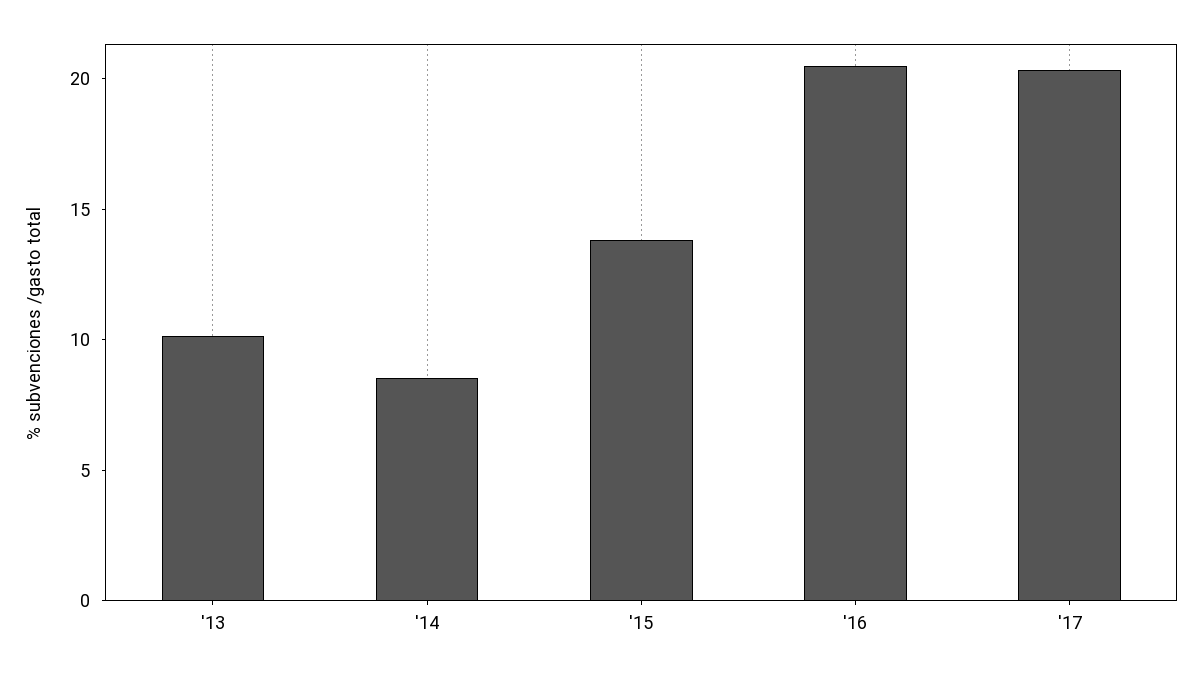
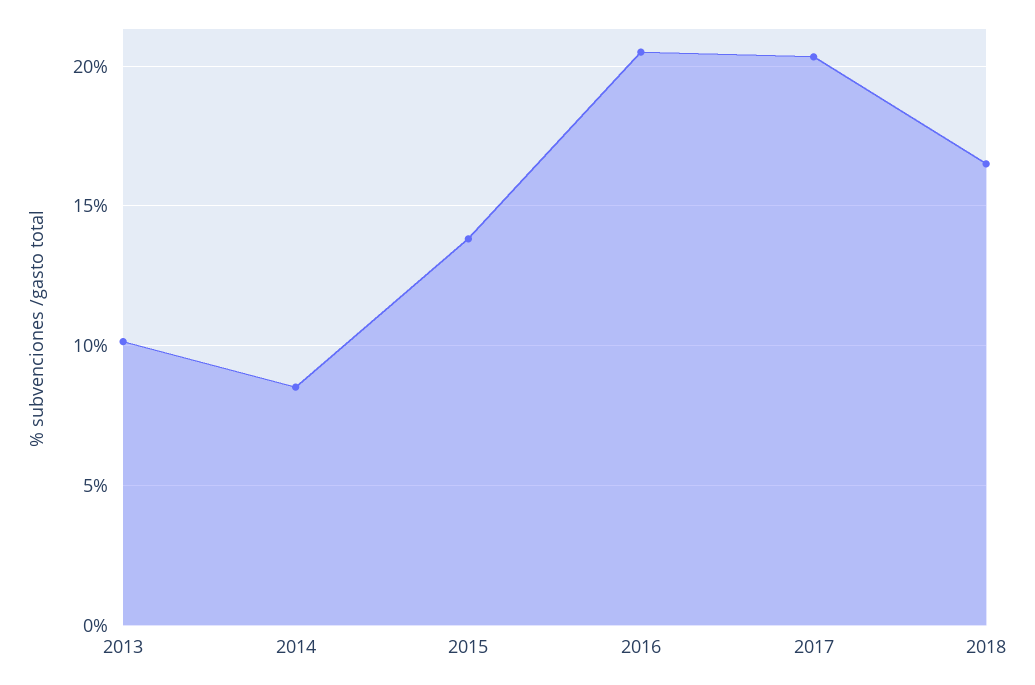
2018: none -> 16.5

